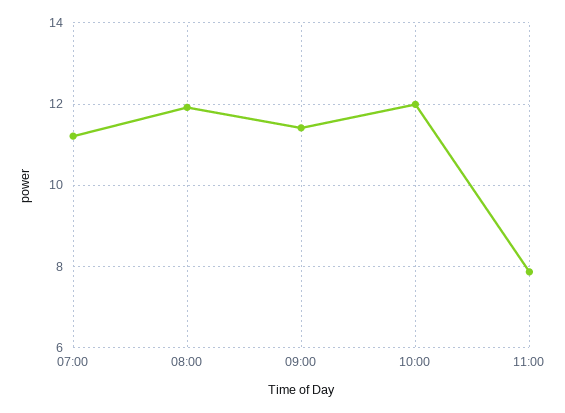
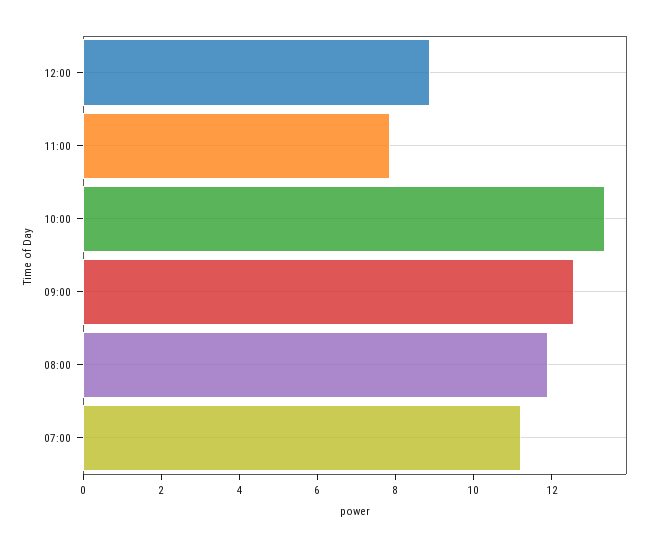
09:00: 11.4 -> 12.5
10:00: 12 -> 13.5
12:00: none -> 9

